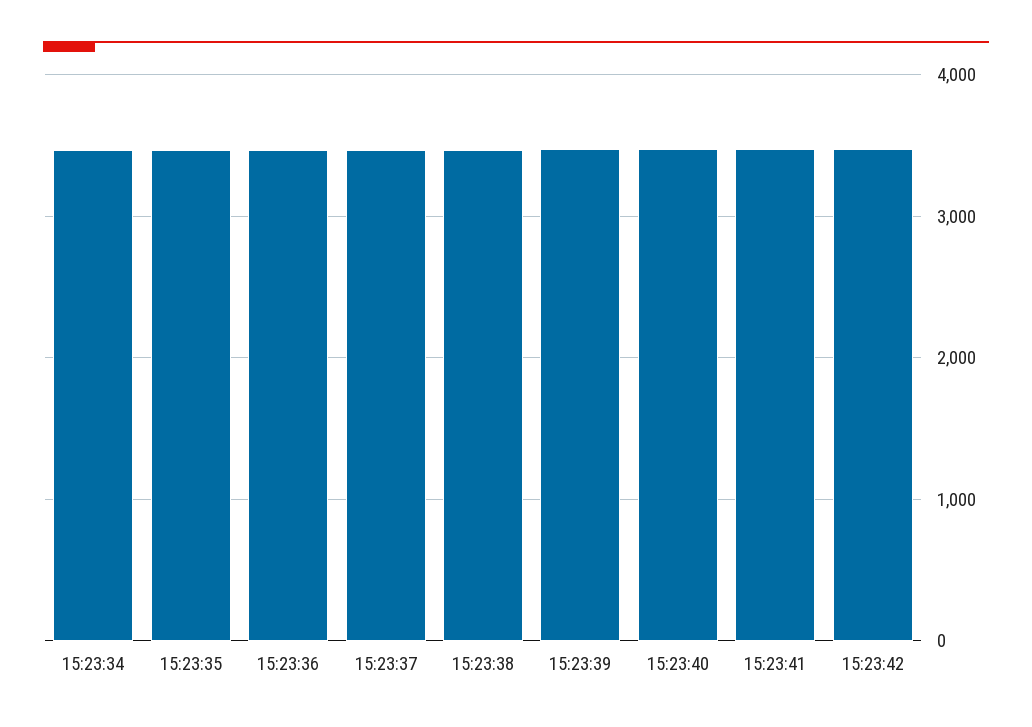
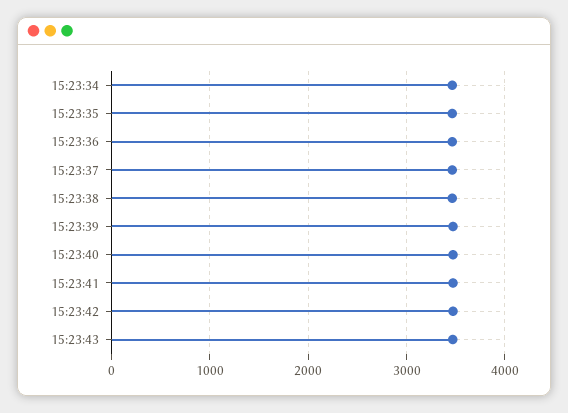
15:23:43: none -> 3500

